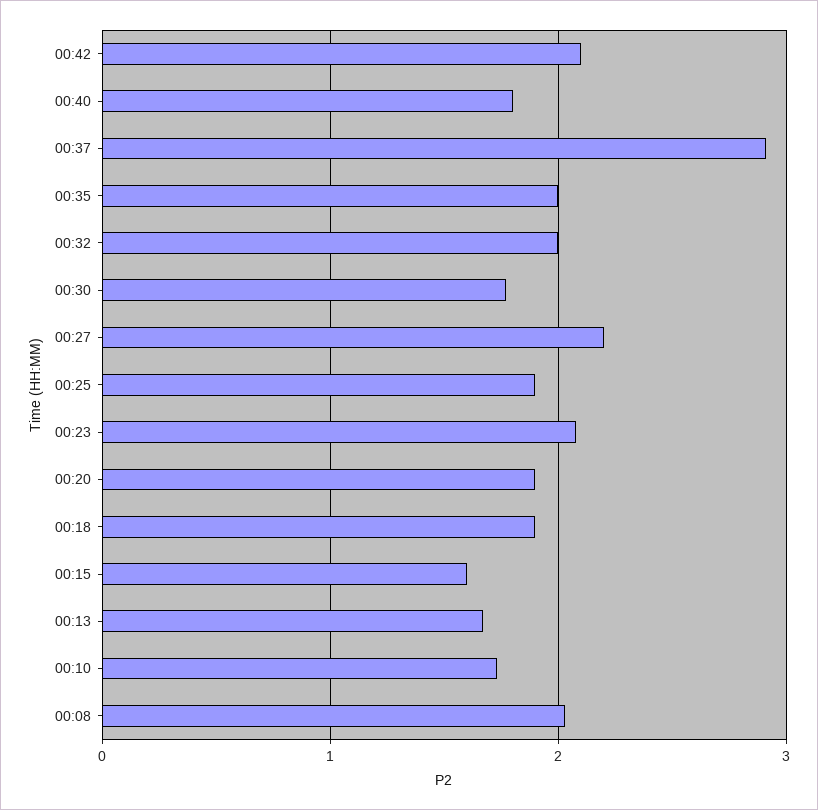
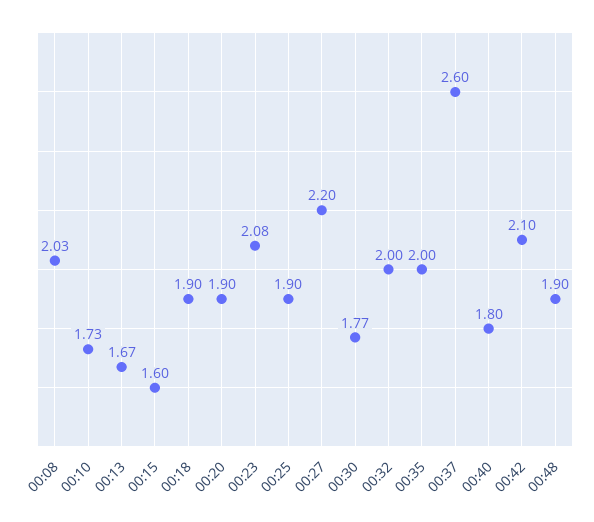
00:37: 2.9 -> 2.6
00:48: none -> 1.9

